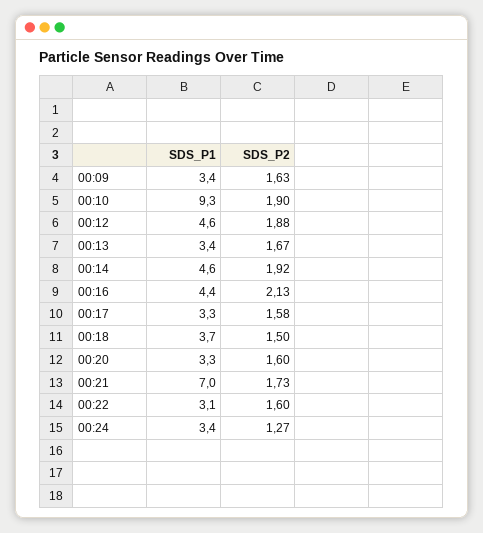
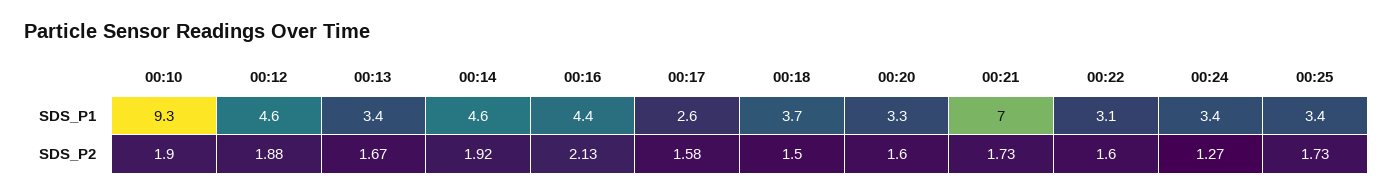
SDS_P1, 00:09: 3.4 -> none
SDS_P2, 00:09: 1.63 -> none
SDS_P1, 00:17: 3.3 -> 2.6
SDS_P1, 00:25: none -> 3.4
SDS_P2, 00:25: none -> 1.73

